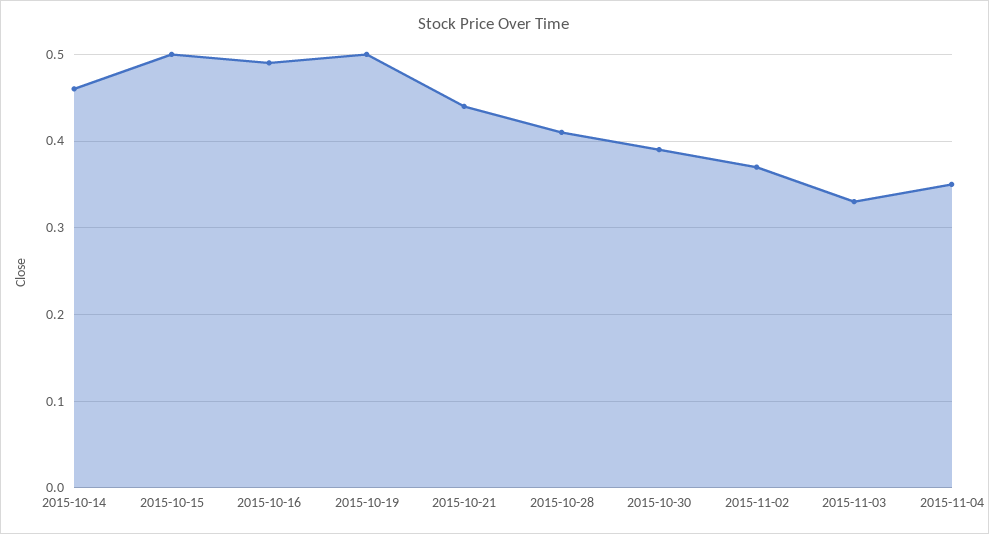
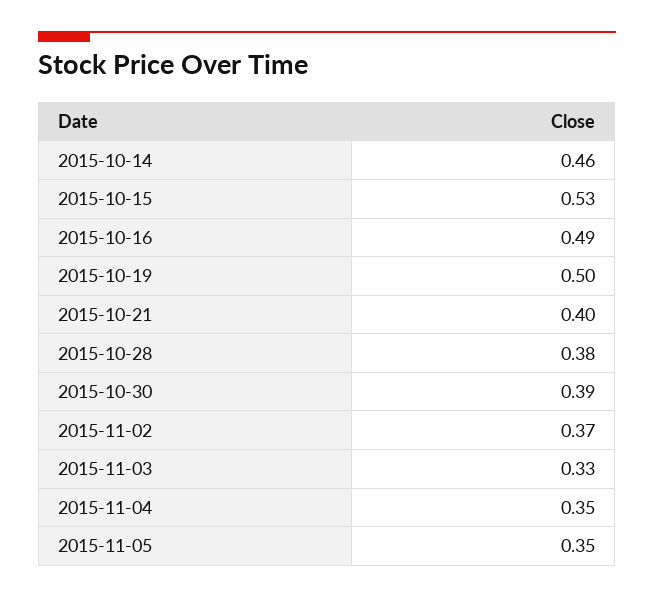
2015-10-15: 0.5 -> 0.53
2015-10-21: 0.44 -> 0.4
2015-10-28: 0.41 -> 0.38
2015-11-05: none -> 0.35

